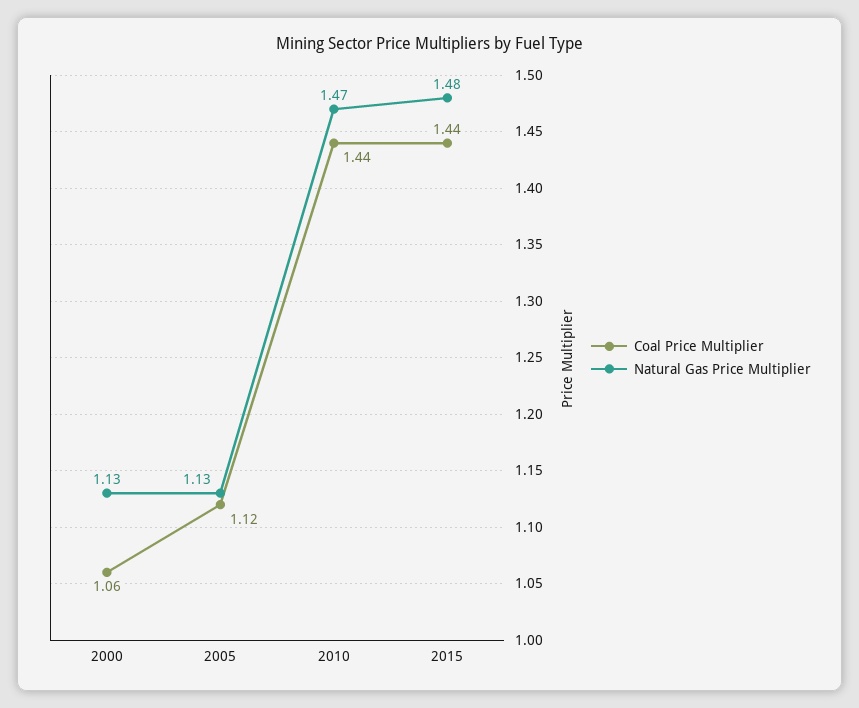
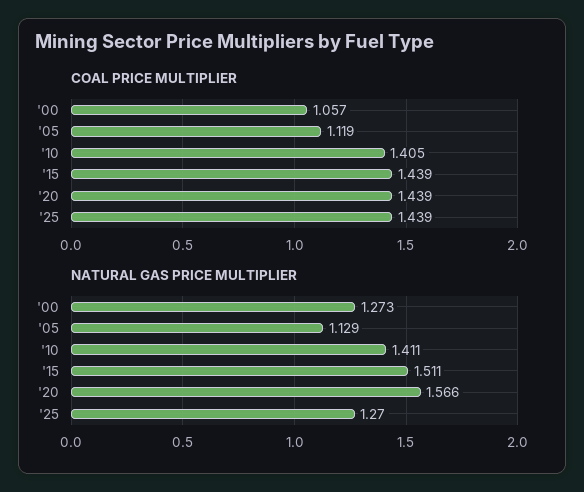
Natural Gas Price Multiplier, 2000: 1.13 -> 1.273
Coal Price Multiplier, 2010: 1.44 -> 1.405
Natural Gas Price Multiplier, 2010: 1.47 -> 1.411
Natural Gas Price Multiplier, 2015: 1.48 -> 1.511
Coal Price Multiplier, '20: none -> 1.439
Coal Price Multiplier, '25: none -> 1.439
Natural Gas Price Multiplier, '20: none -> 1.566
Natural Gas Price Multiplier, '25: none -> 1.27

